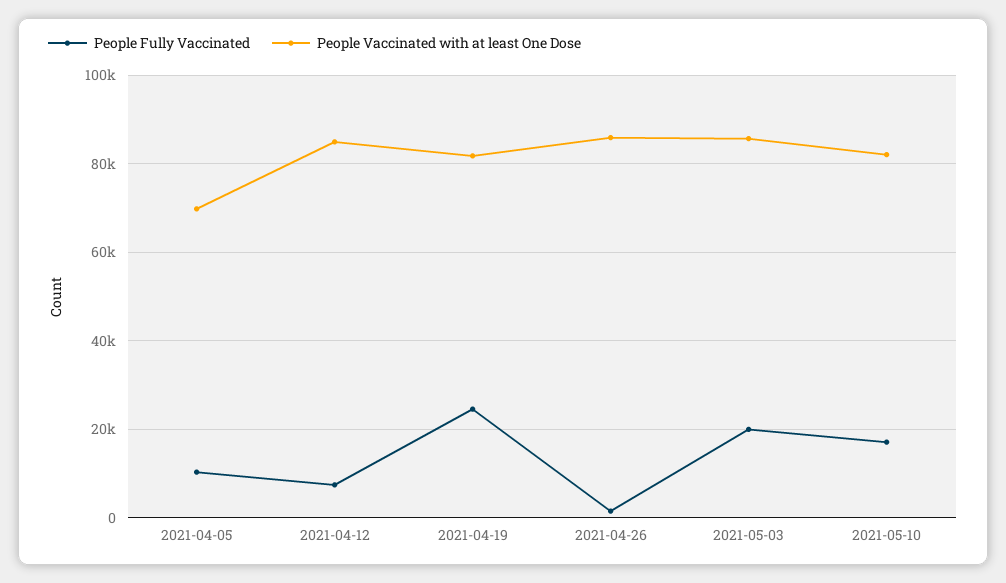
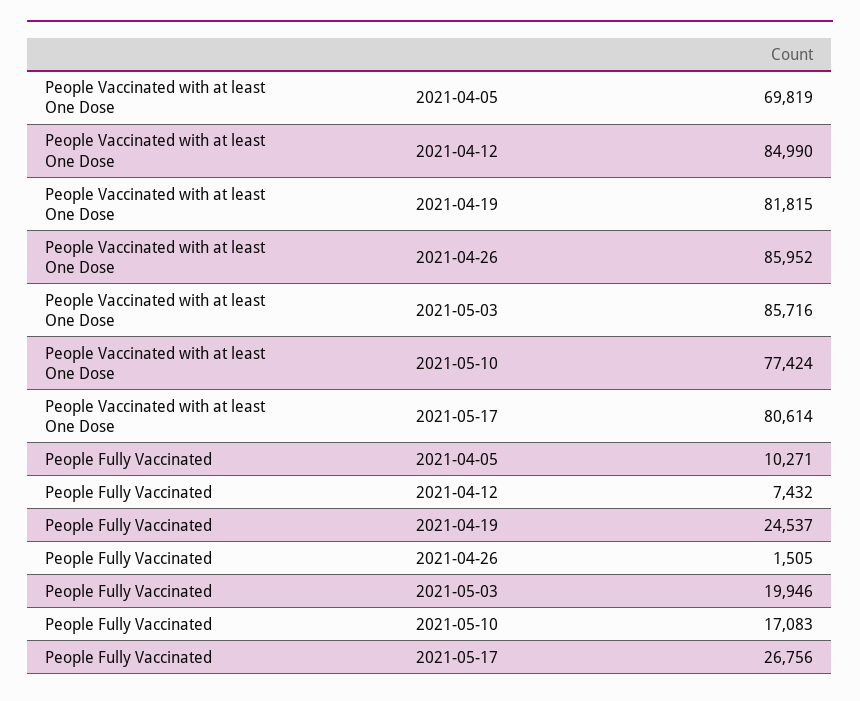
People Vaccinated with at least One Dose, 2021-05-10: 82000 -> 77424
People Vaccinated with at least One Dose, 2021-05-17: none -> 80614
People Fully Vaccinated, 2021-05-17: none -> 26756

